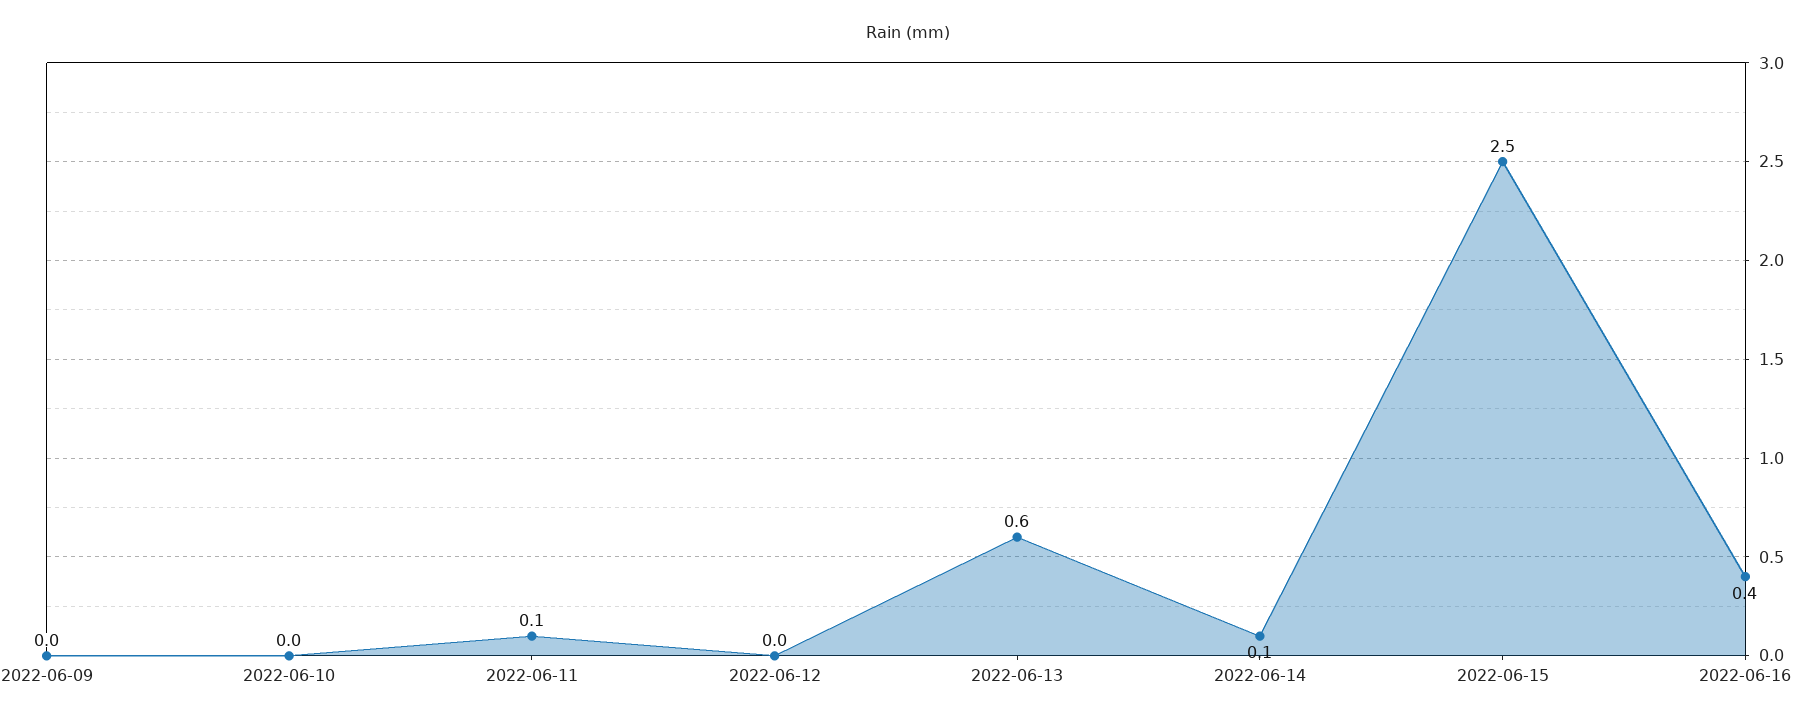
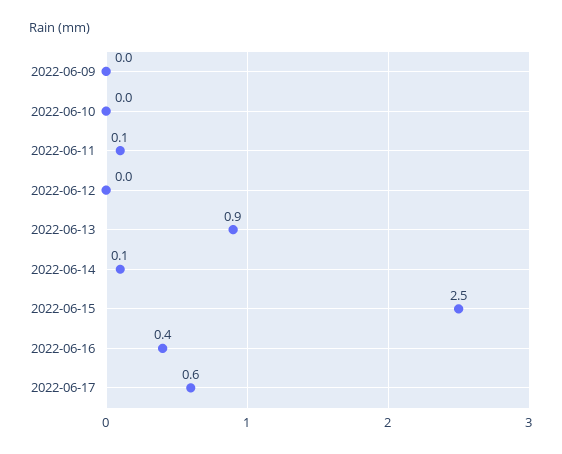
2022-06-13: 0.6 -> 0.9
2022-06-17: none -> 0.6

